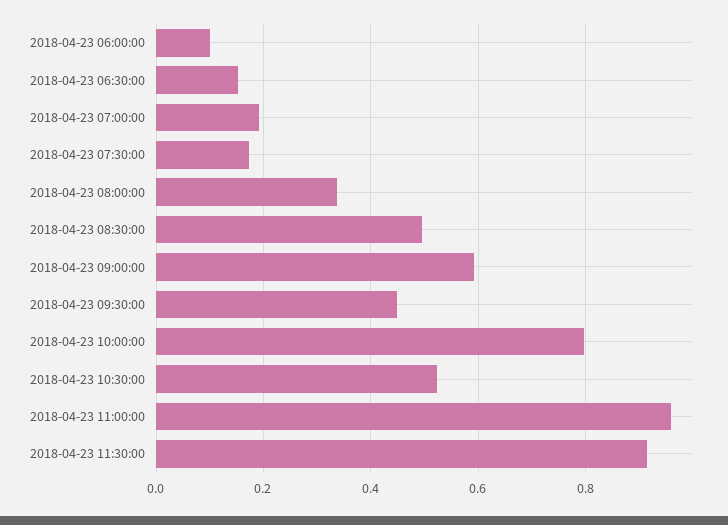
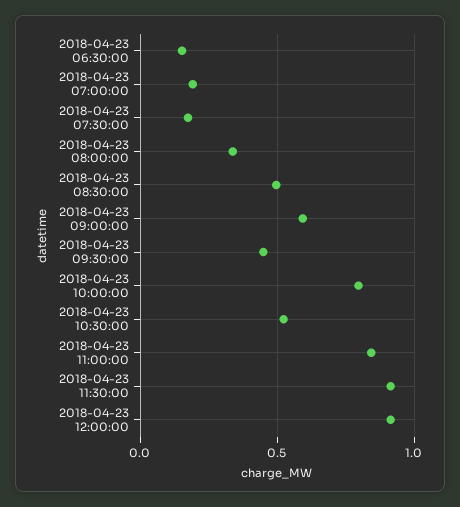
2018-04-23 06:00:00: 0.1 -> none
2018-04-23 11:00:00: 0.96 -> 0.85
2018-04-23 12:00:00: none -> 0.9

